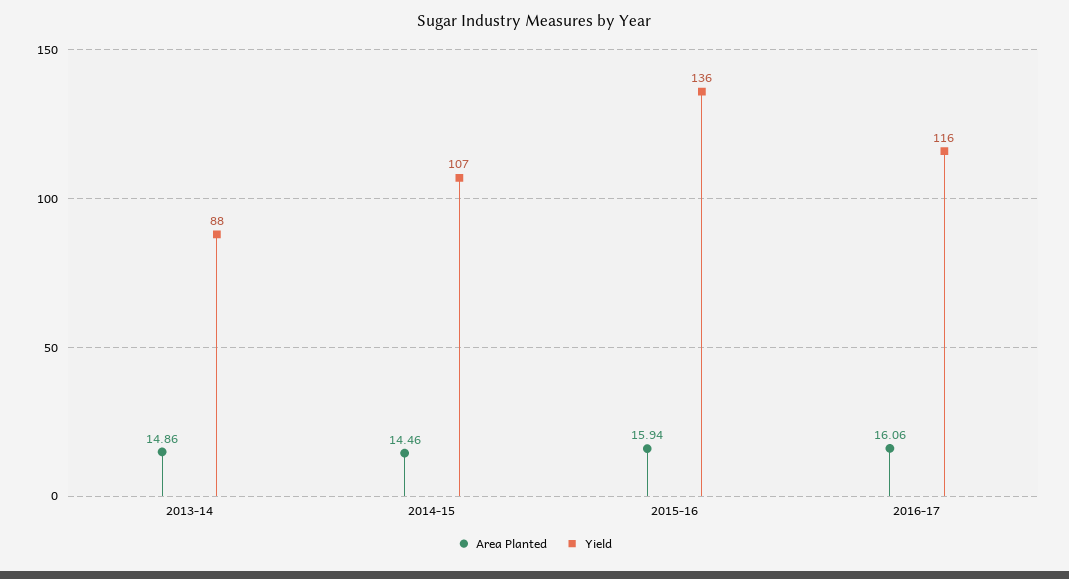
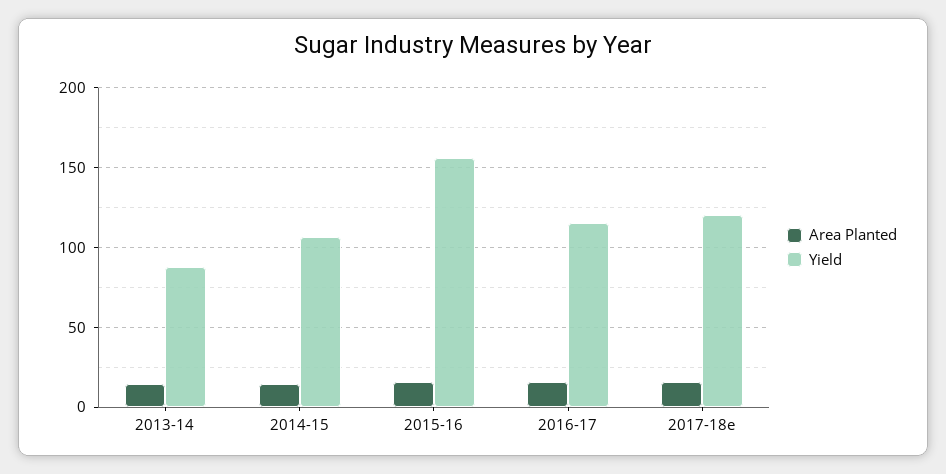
Yield, 2015-16: 136 -> 155
Area Planted, 2017-18e: none -> 15
Yield, 2017-18e: none -> 120

